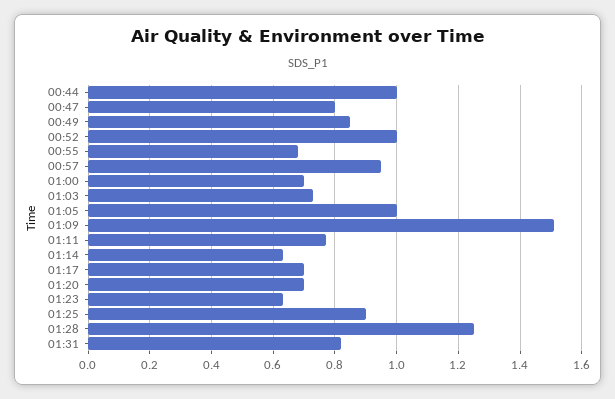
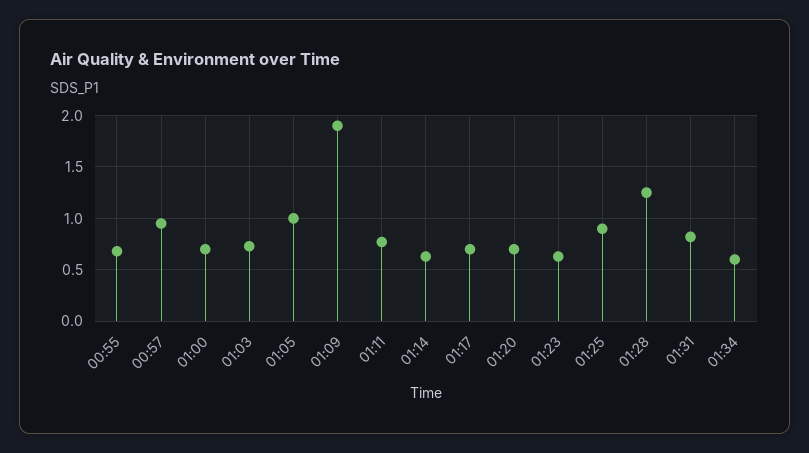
00:44: 1 -> none
00:47: 0.8 -> none
00:49: 0.85 -> none
00:52: 1 -> none
01:09: 1.5 -> 1.9
01:34: none -> 0.6

